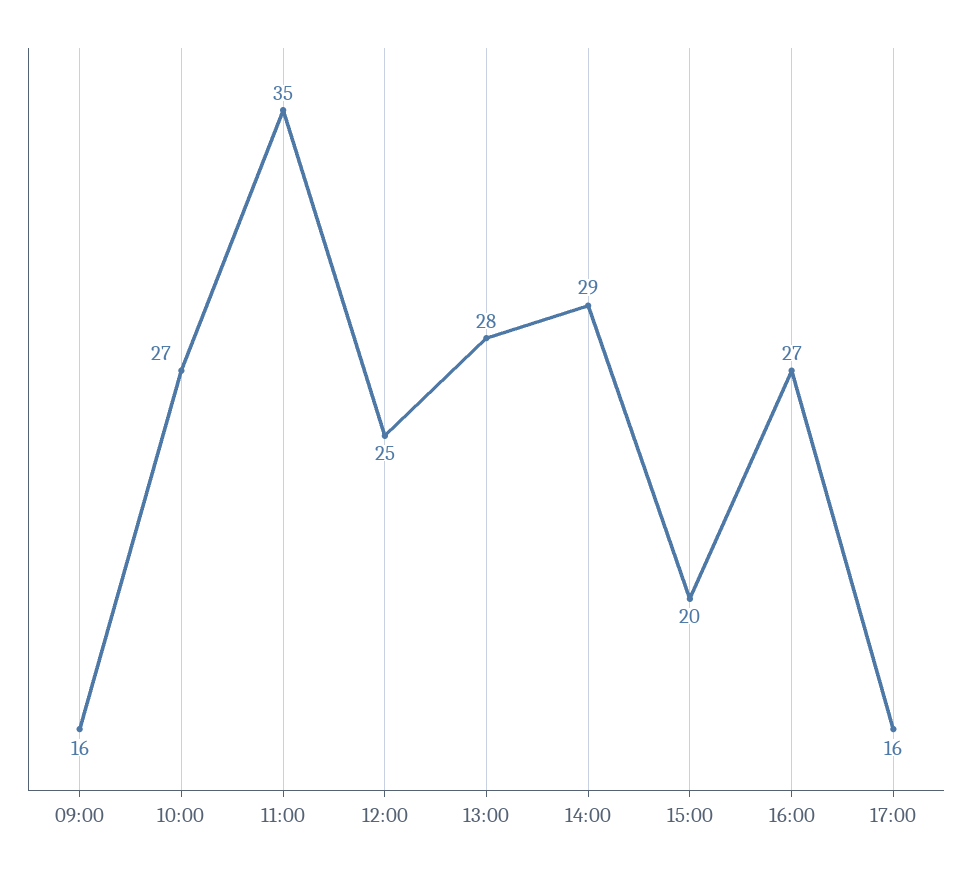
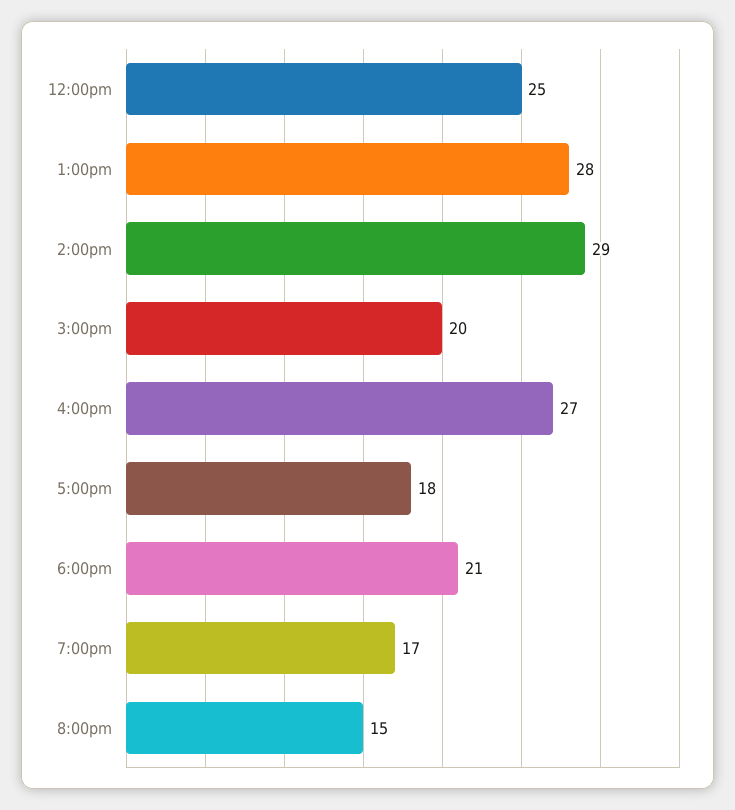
09:00: 16 -> none
10:00: 27 -> none
11:00: 35 -> none
17:00: 16 -> 18
6:00pm: none -> 21
7:00pm: none -> 17
8:00pm: none -> 15

